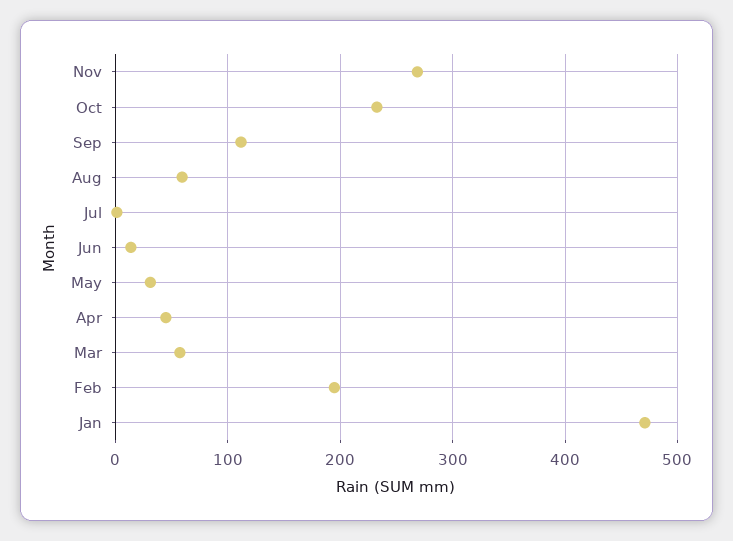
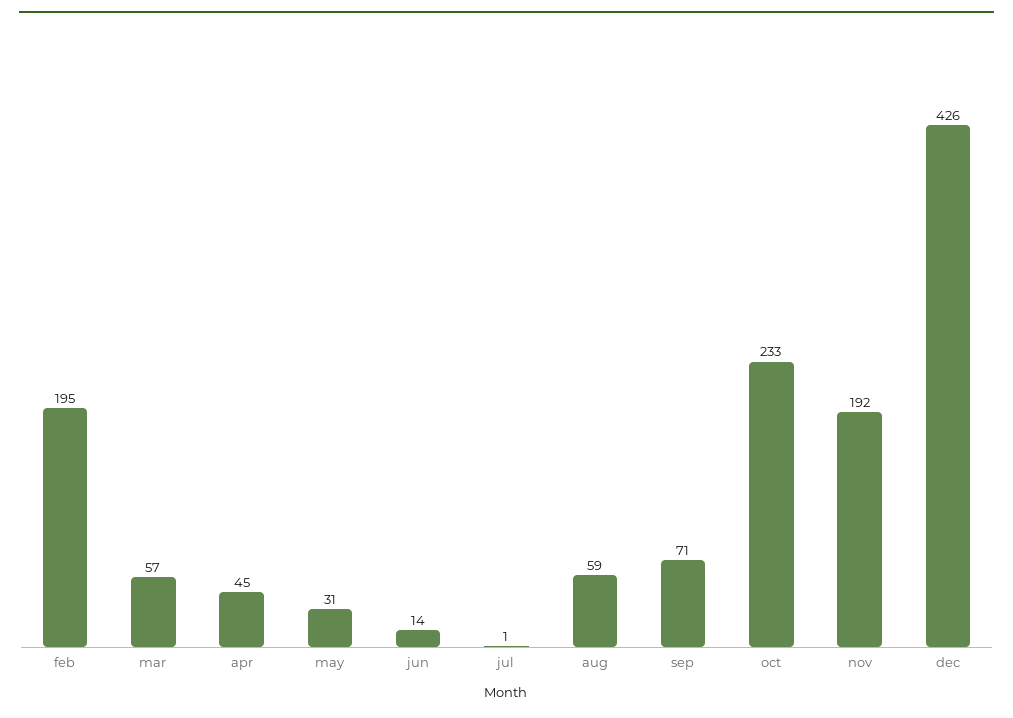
Nov: 270 -> 192
Sep: 110 -> 71
Jan: 470 -> none
dec: none -> 426

